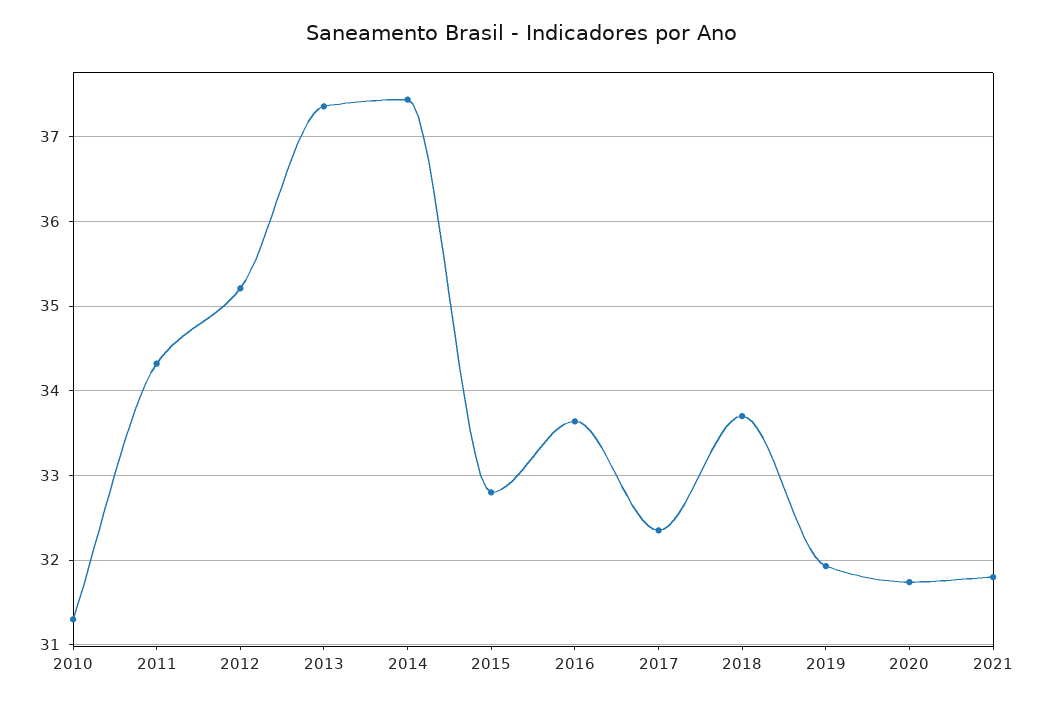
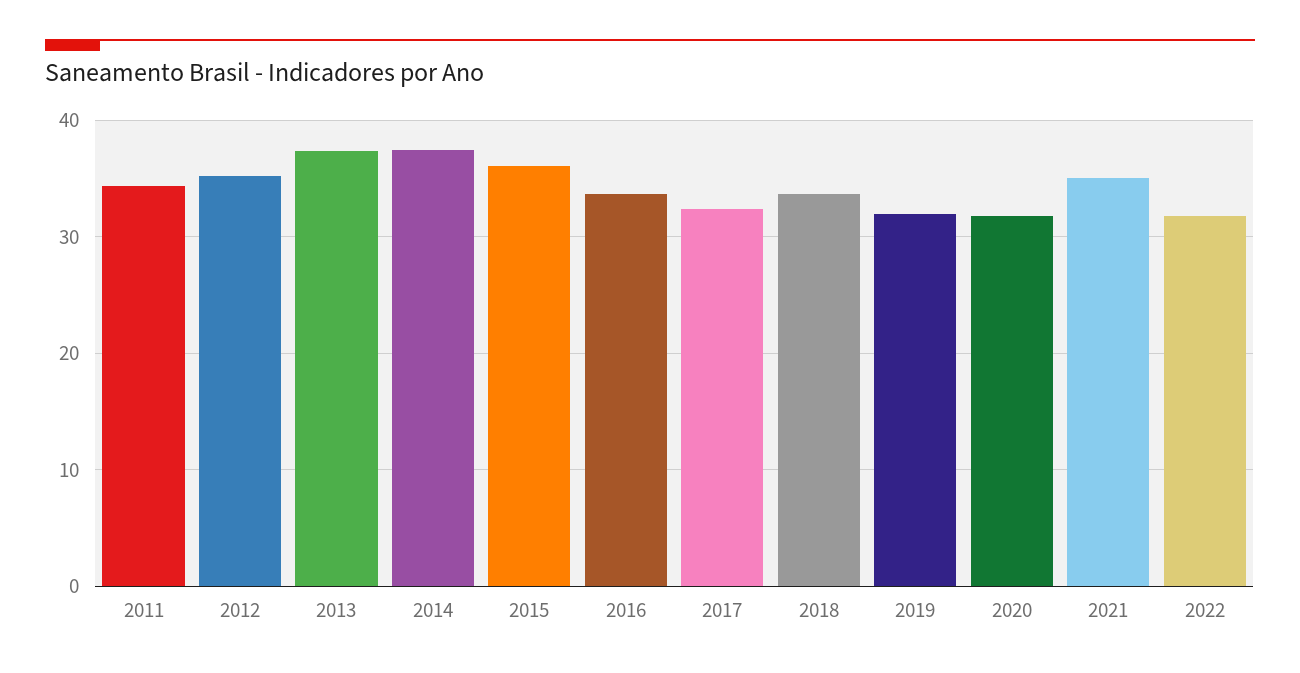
2010: 31.3 -> none
2015: 32.8 -> 36
2021: 31.8 -> 35
2022: none -> 32

